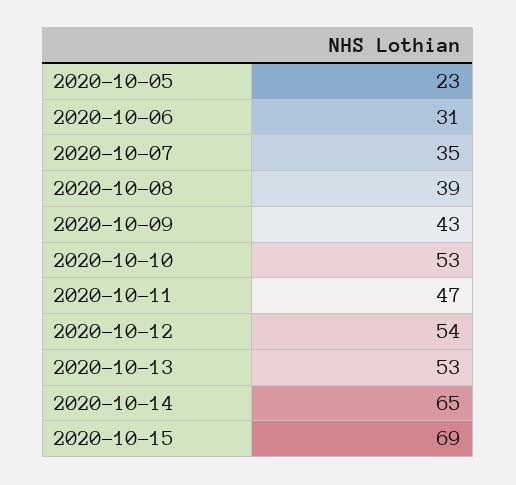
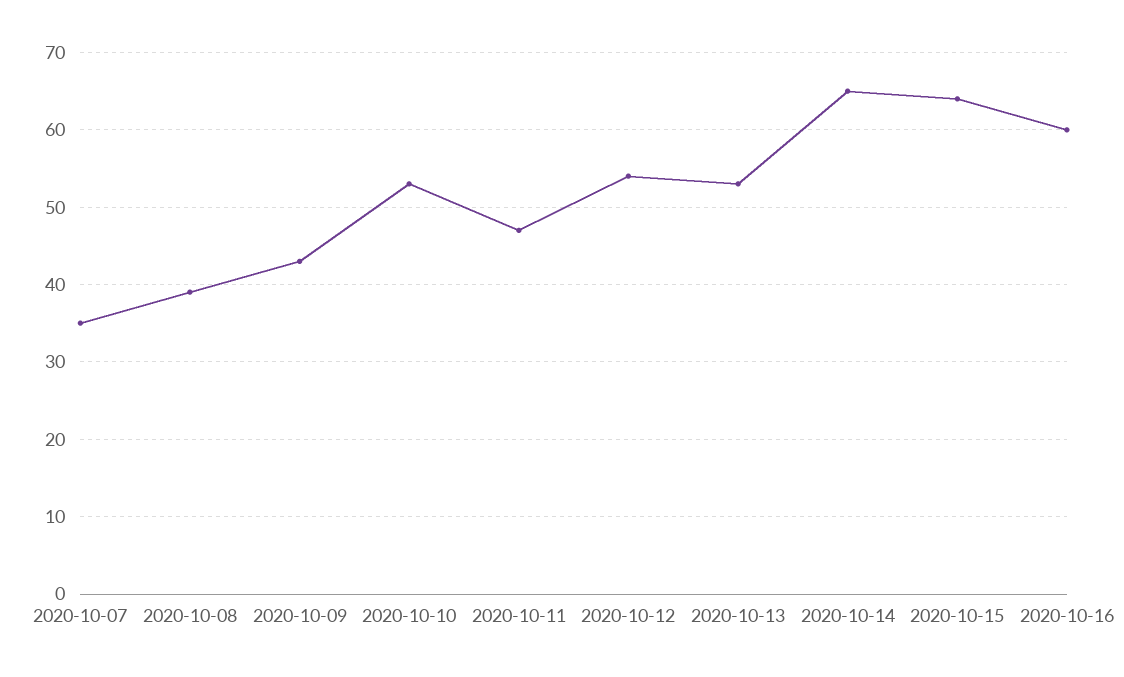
2020-10-05: 23 -> none
2020-10-06: 31 -> none
2020-10-15: 69 -> 64
2020-10-16: none -> 60

